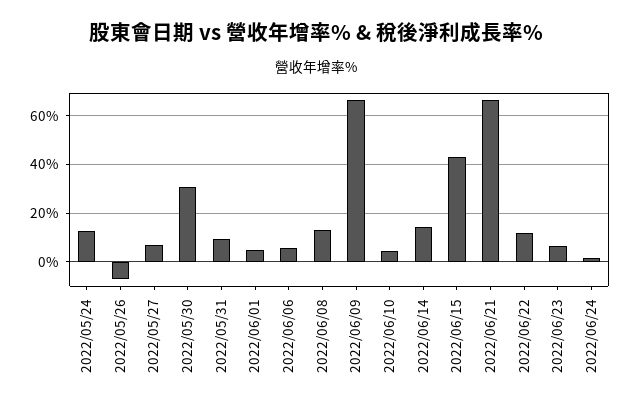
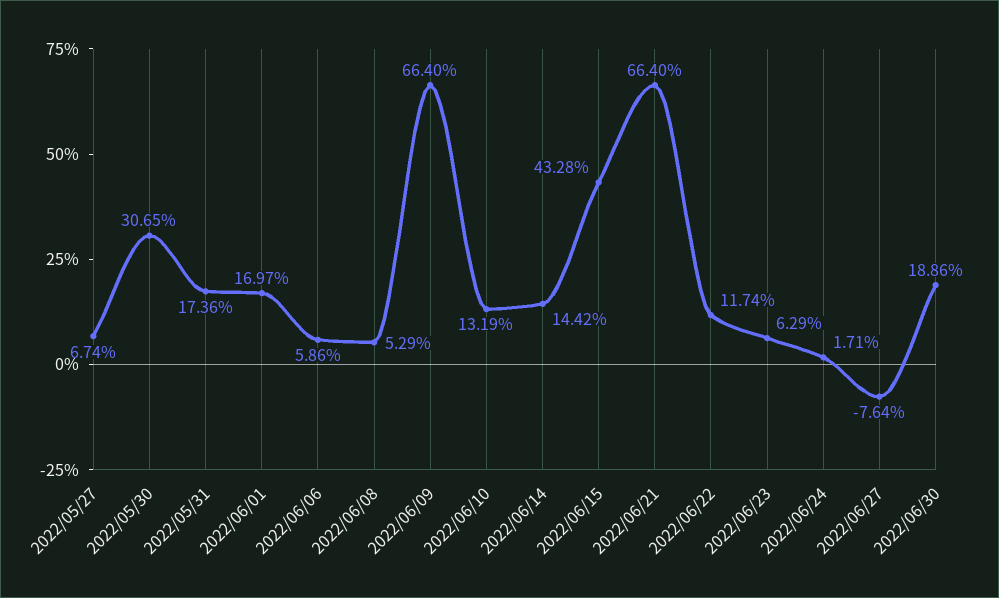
2022/05/24: 12.5 -> none
2022/05/26: -7.5 -> none
2022/05/31: 10 -> 17.36
2022/06/01: 5 -> 16.97
2022/06/08: 12.5 -> 5.29
2022/06/10: 5 -> 13.19
2022/06/27: none -> -7.64
2022/06/30: none -> 18.86

